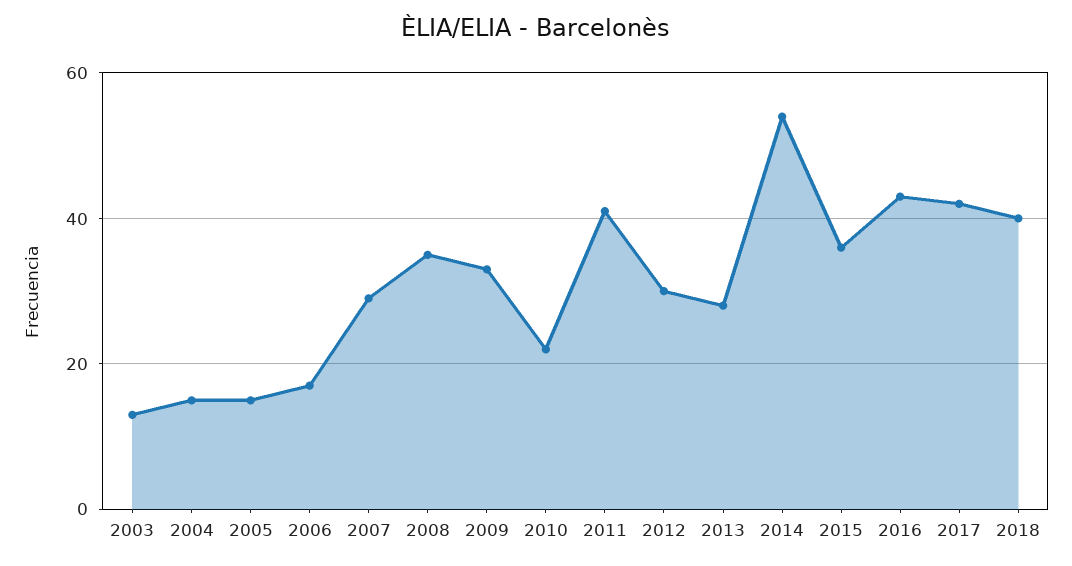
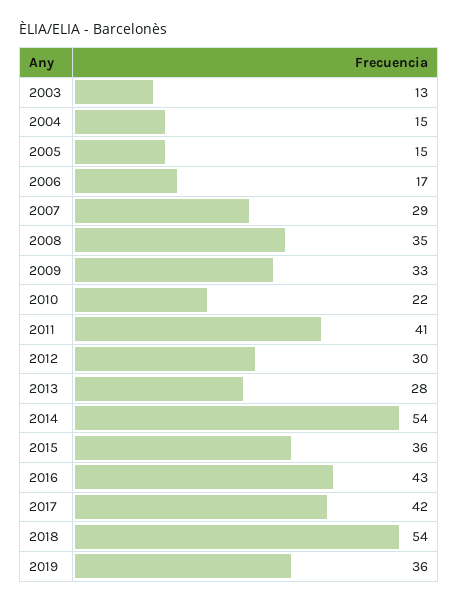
2018: 40 -> 54
2019: none -> 36

